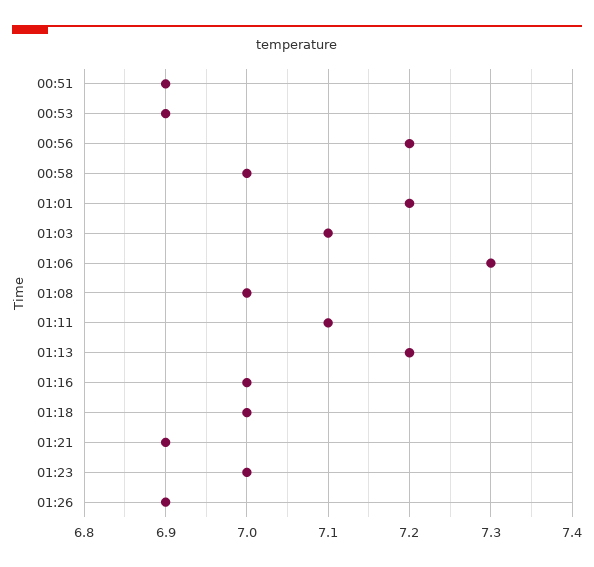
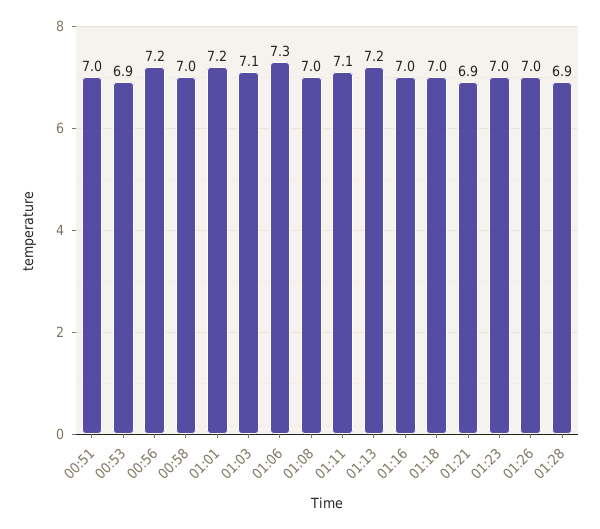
00:51: 6.9 -> 7
01:26: 6.9 -> 7
01:28: none -> 6.9

